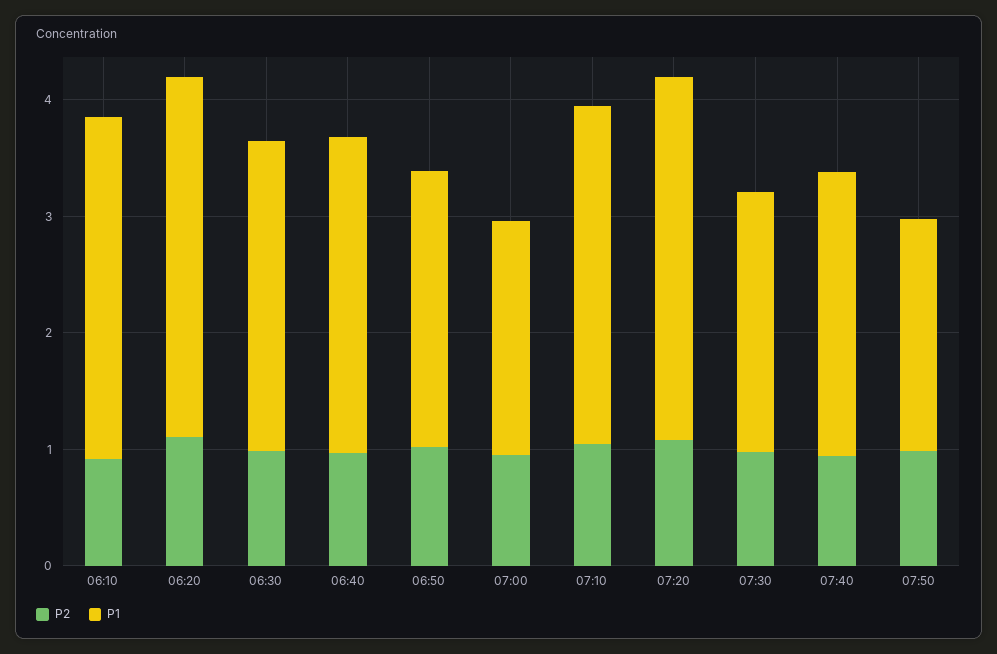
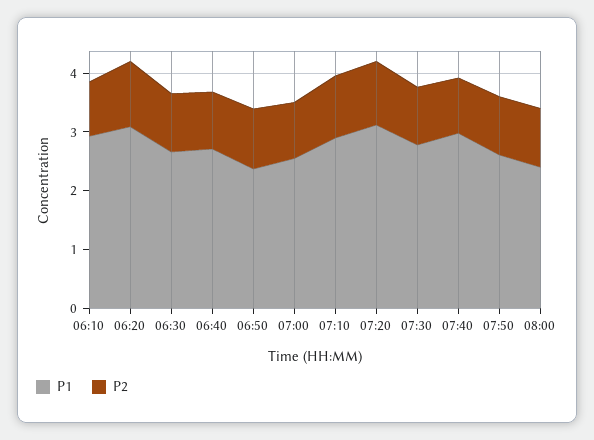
P1, 07:00: 2 -> 2.6
P1, 07:30: 2.2 -> 2.8
P1, 07:40: 2.4 -> 3
P1, 07:50: 2 -> 2.6
P1, 08:00: none -> 2.4
P2, 08:00: none -> 1

